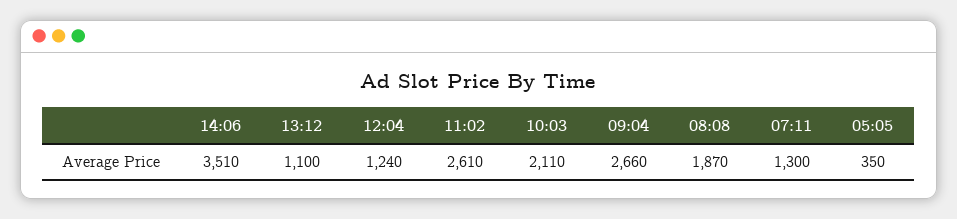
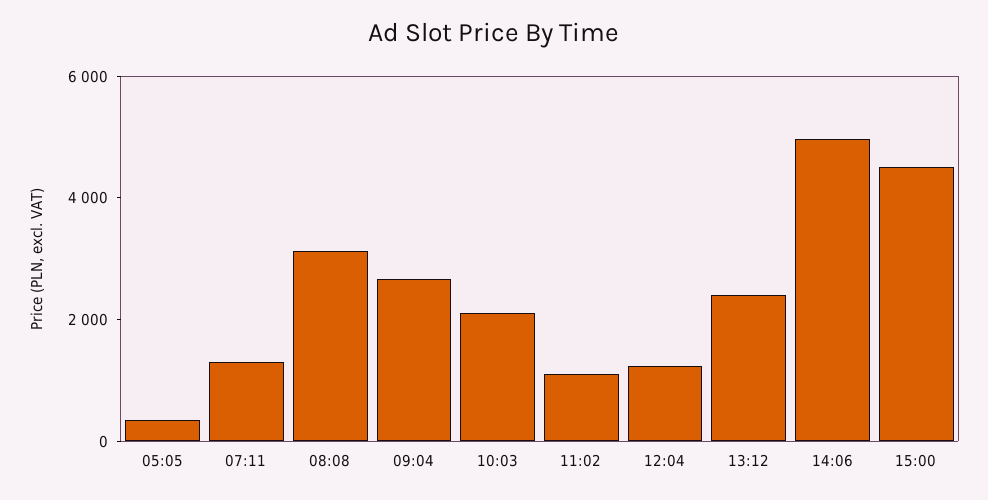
14:06: 3510 -> 5000
13:12: 1100 -> 2500
11:02: 2610 -> 1000
08:08: 1870 -> 3000
15:00: none -> 4500

